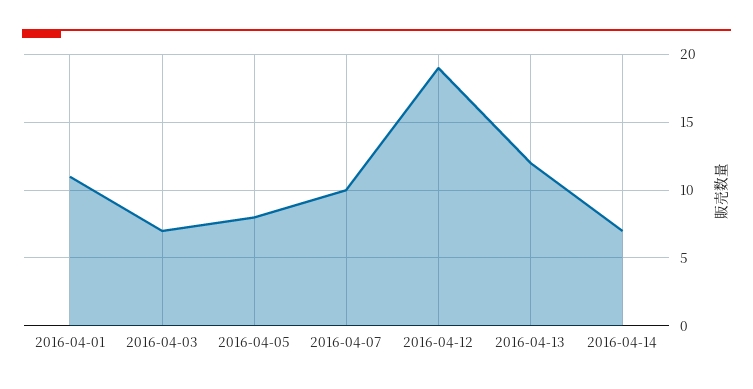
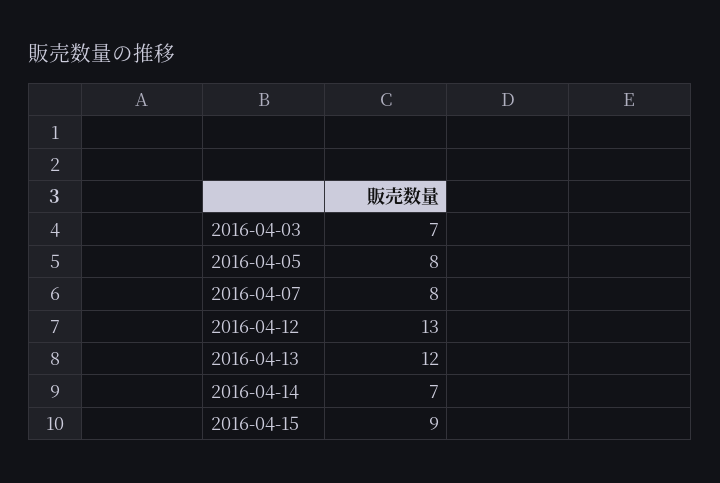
2016-04-01: 11 -> none
2016-04-07: 10 -> 8
2016-04-12: 19 -> 13
2016-04-15: none -> 9

